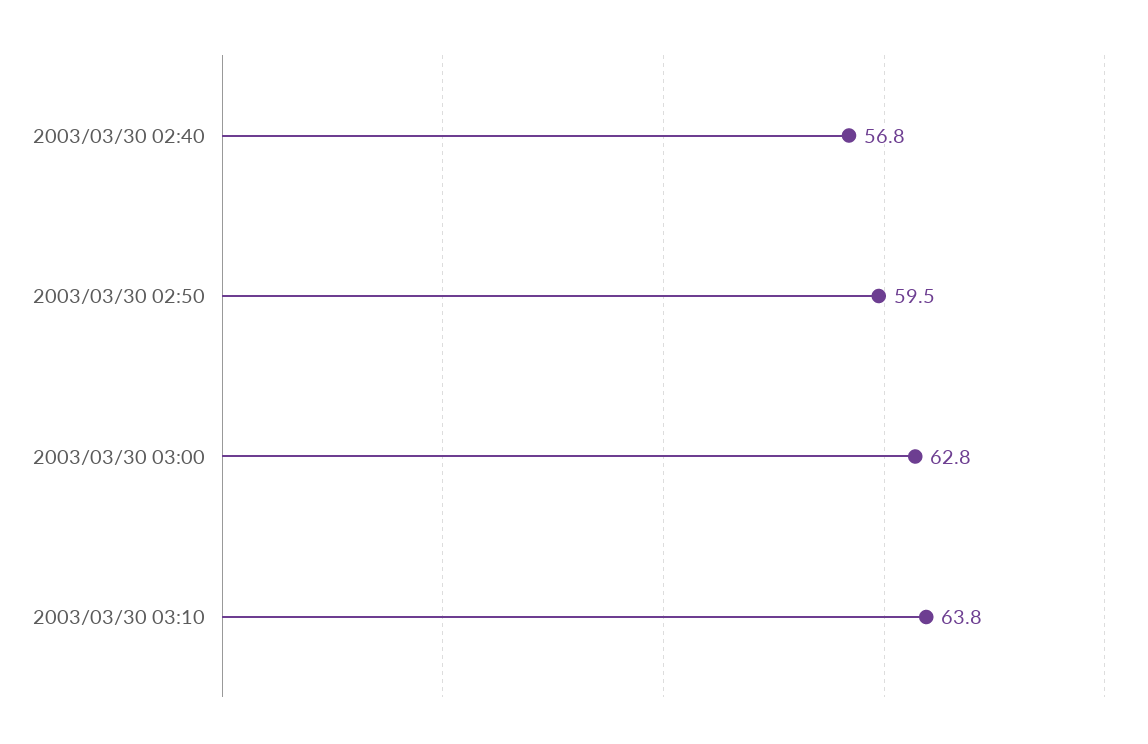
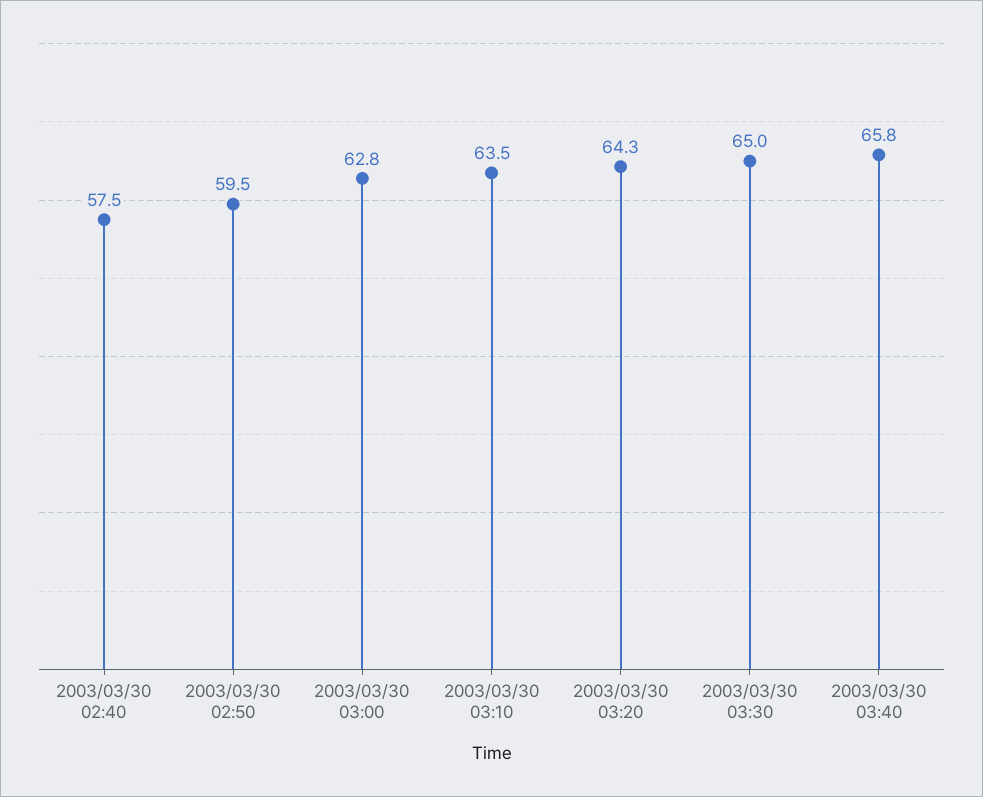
2003/03/30 02:40: 56.8 -> 57.5
2003/03/30 03:10: 63.8 -> 63.5
2003/03/30 03:20: none -> 64.3
2003/03/30 03:30: none -> 65
2003/03/30 03:40: none -> 65.8

